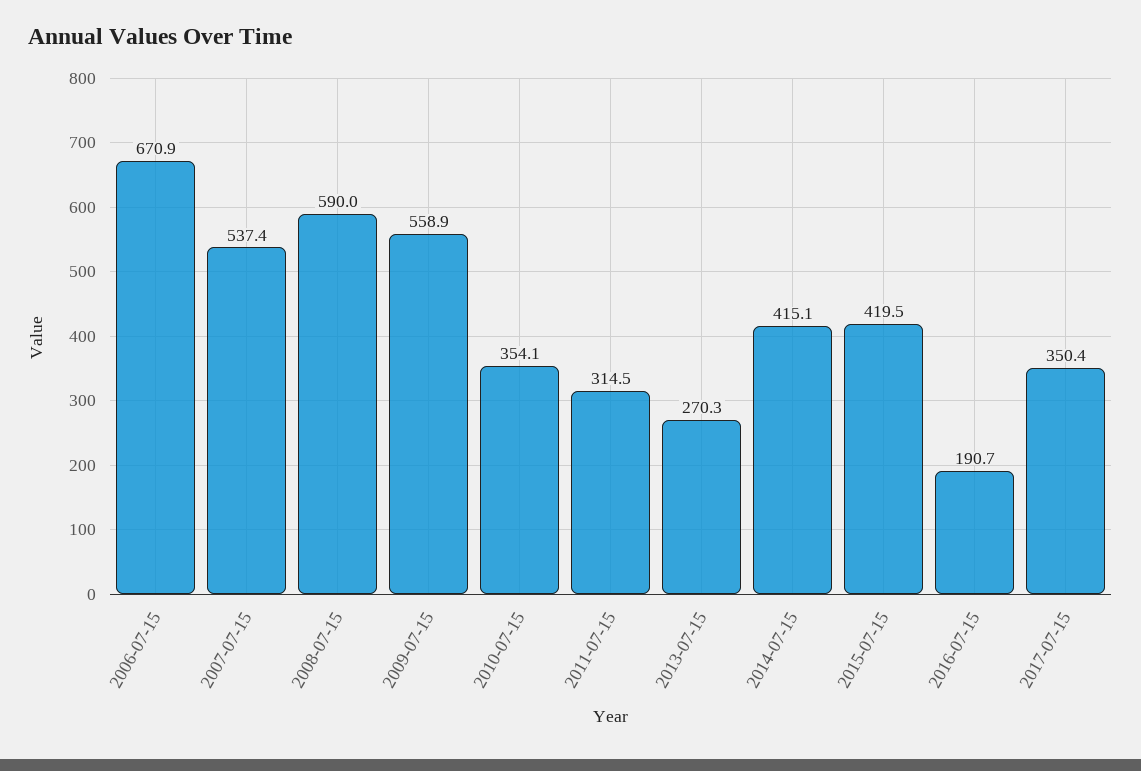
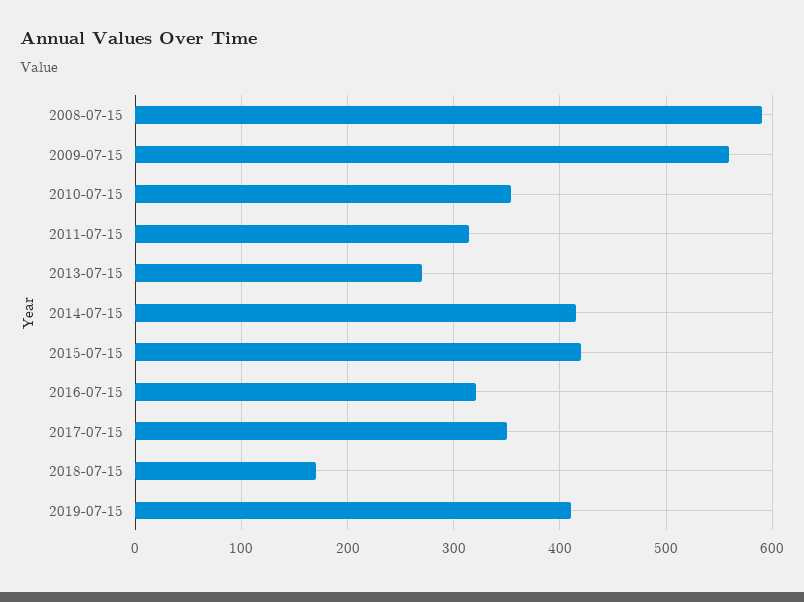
2006-07-15: 670.9 -> none
2007-07-15: 537.4 -> none
2016-07-15: 190.7 -> 320
2018-07-15: none -> 170
2019-07-15: none -> 410

